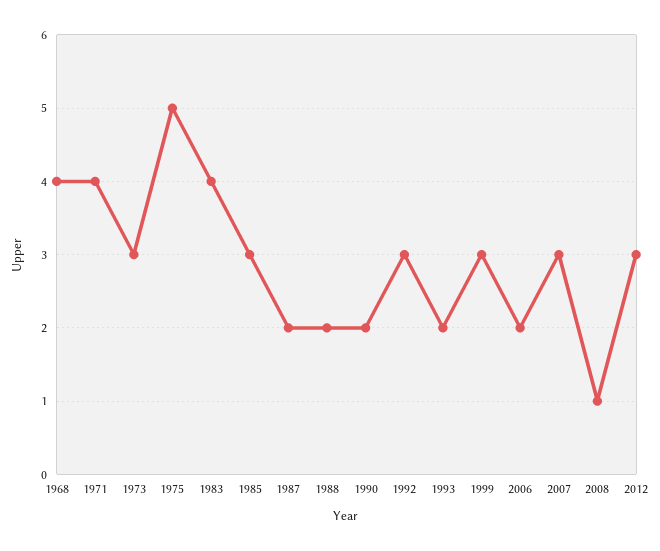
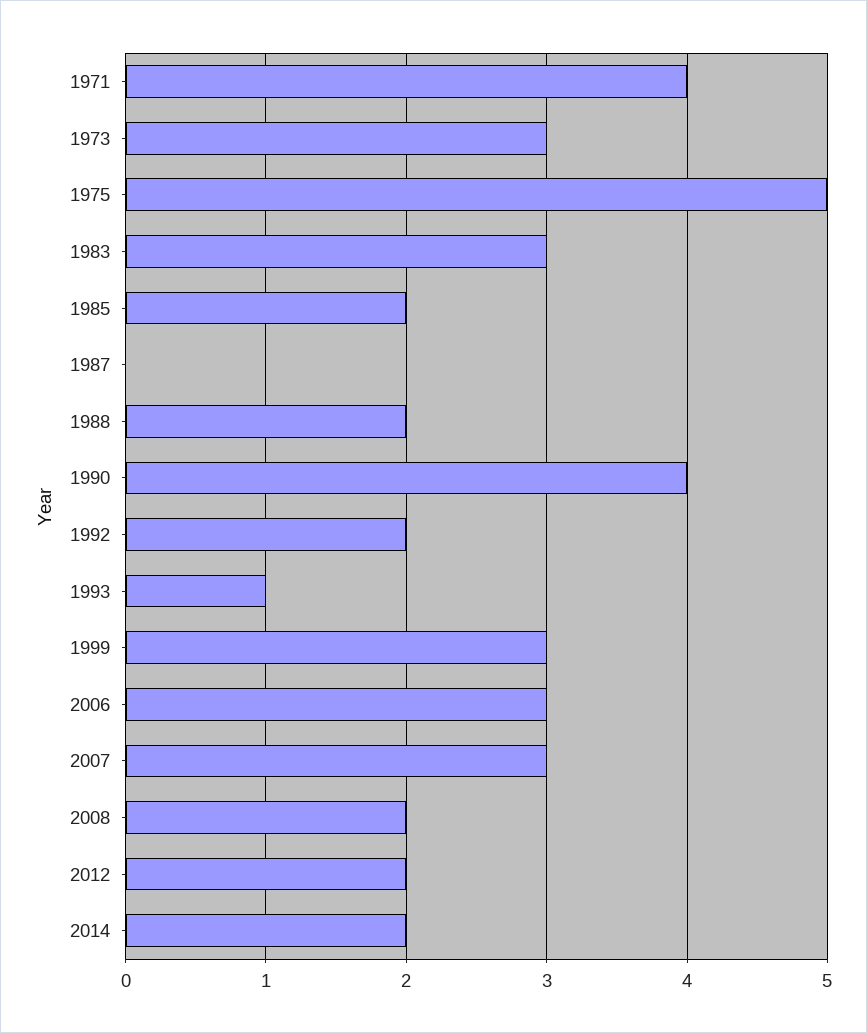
1968: 4 -> none
1983: 4 -> 3
1985: 3 -> 2
1987: 2 -> 0
1990: 2 -> 4
1992: 3 -> 2
1993: 2 -> 1
2006: 2 -> 3
2008: 1 -> 2
2012: 3 -> 2
2014: none -> 2

